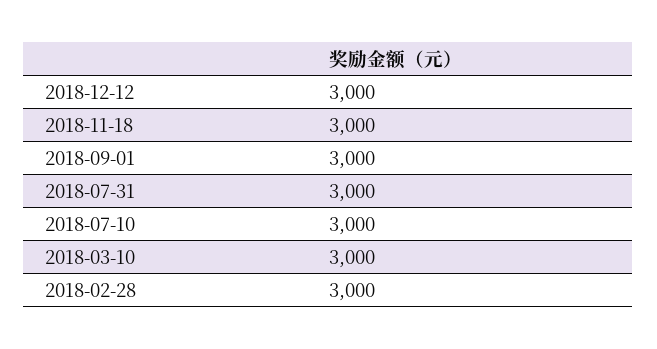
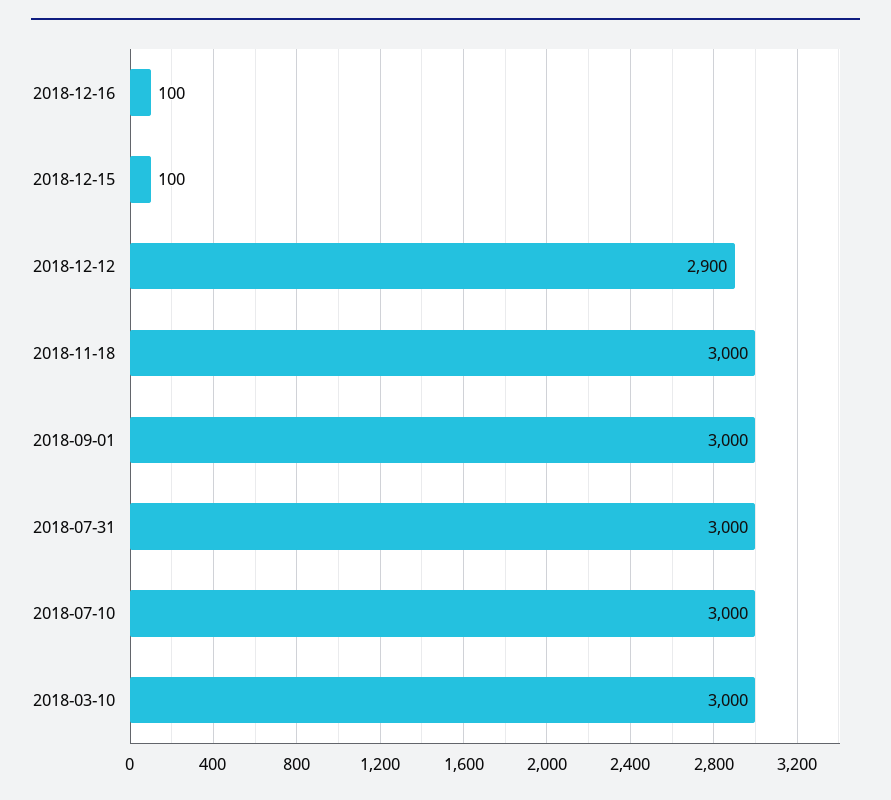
2018-12-12: 3000 -> 2900
2018-02-28: 3000 -> none
2018-12-16: none -> 100
2018-12-15: none -> 100

